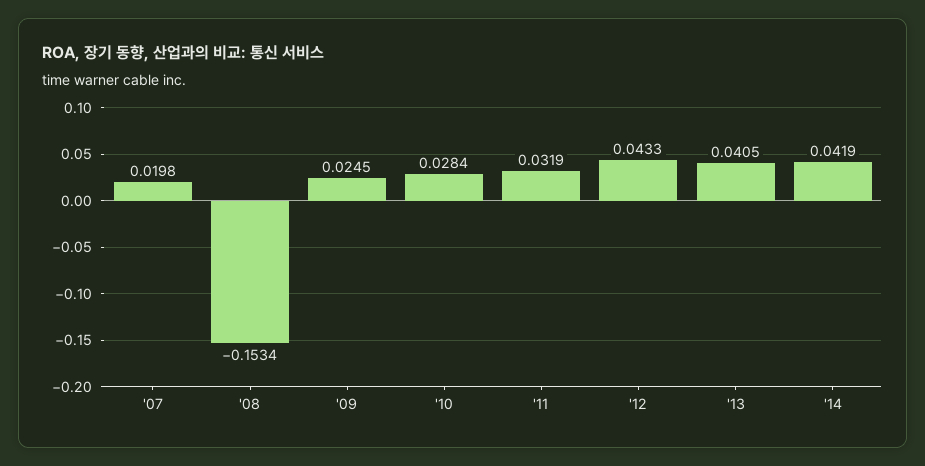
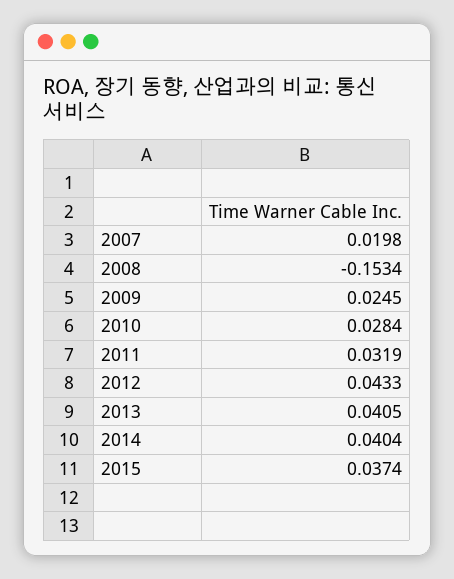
'14: 0.0419 -> 0.0404
2015: none -> 0.0374

